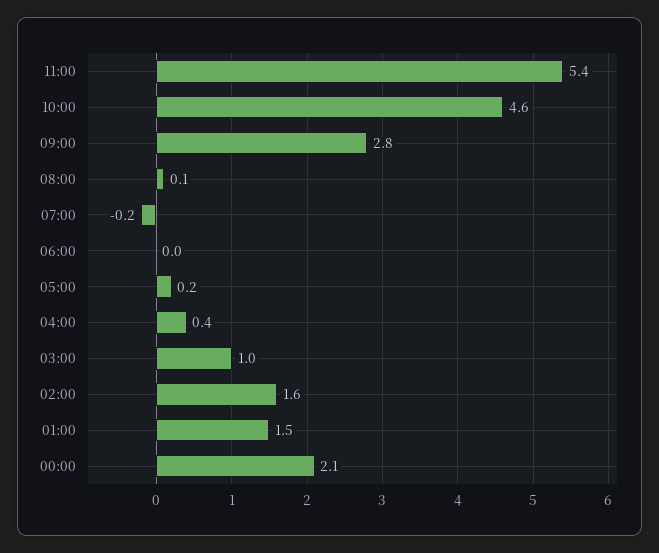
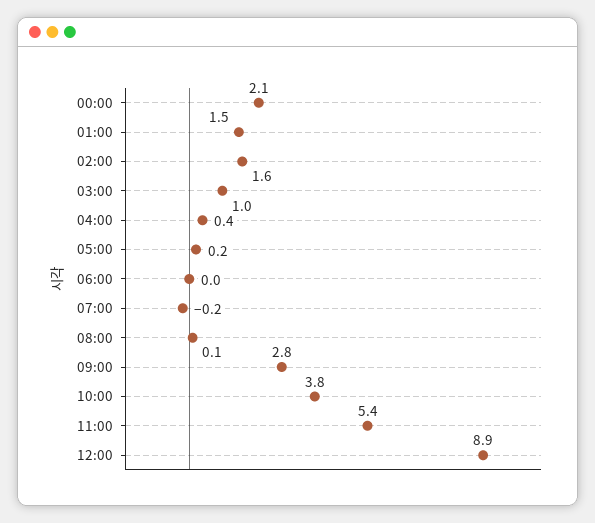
10:00: 4.6 -> 3.8
12:00: none -> 8.9

